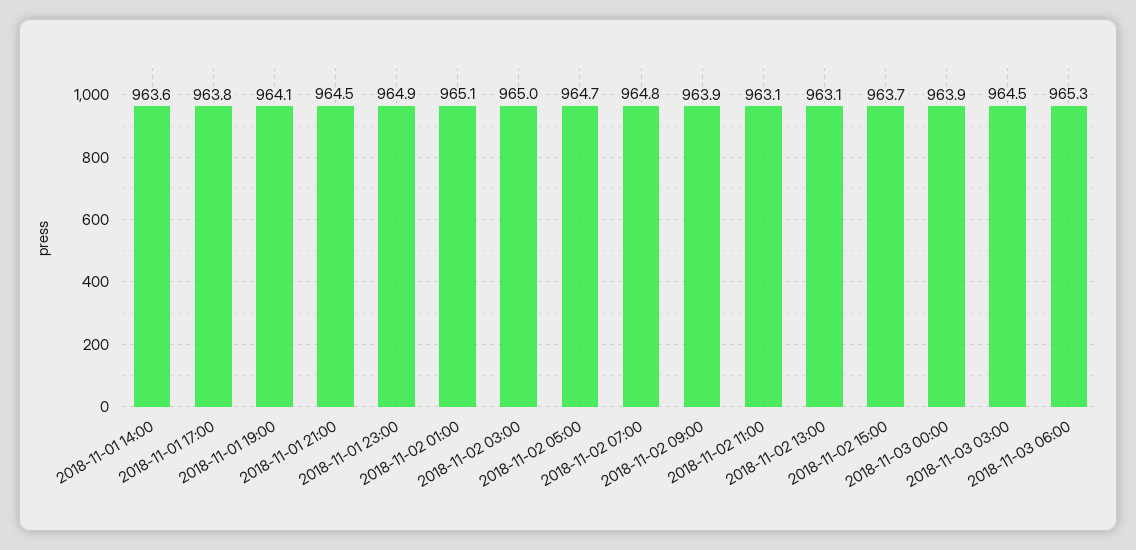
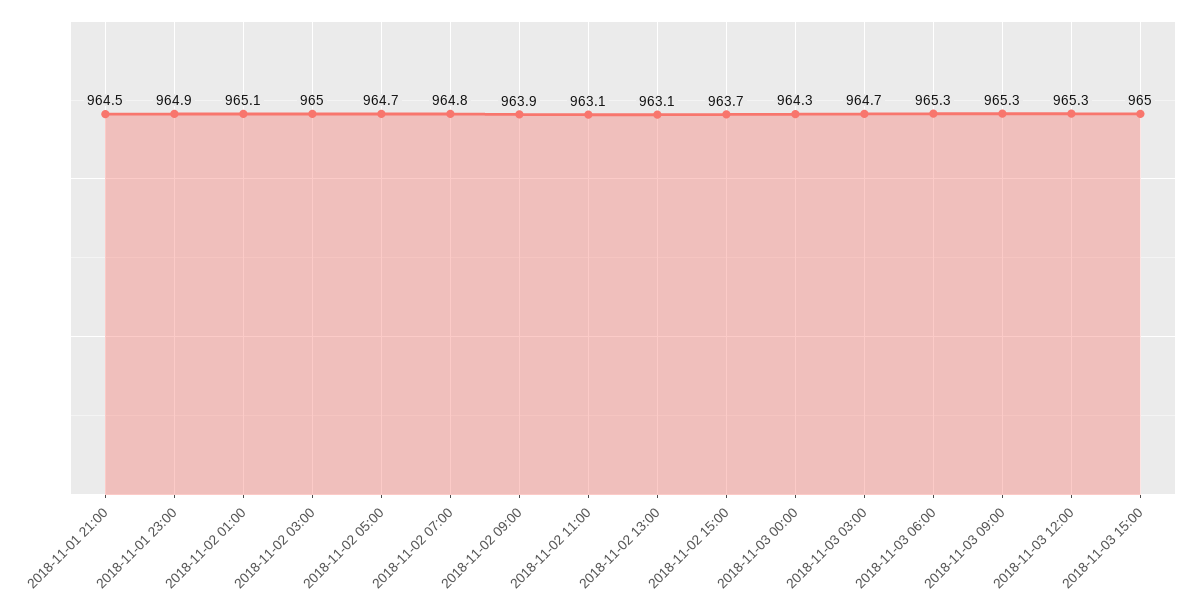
2018-11-01 14:00: 963.6 -> none
2018-11-01 17:00: 963.8 -> none
2018-11-01 19:00: 964.1 -> none
2018-11-03 00:00: 963.9 -> 964.3
2018-11-03 03:00: 964.5 -> 964.7
2018-11-03 09:00: none -> 965.3
2018-11-03 12:00: none -> 965.3
2018-11-03 15:00: none -> 965

